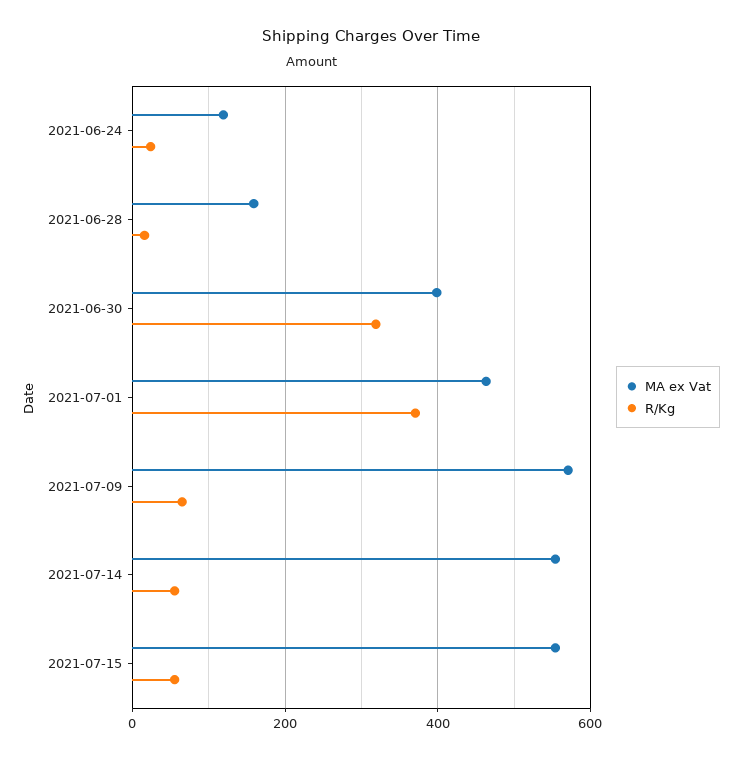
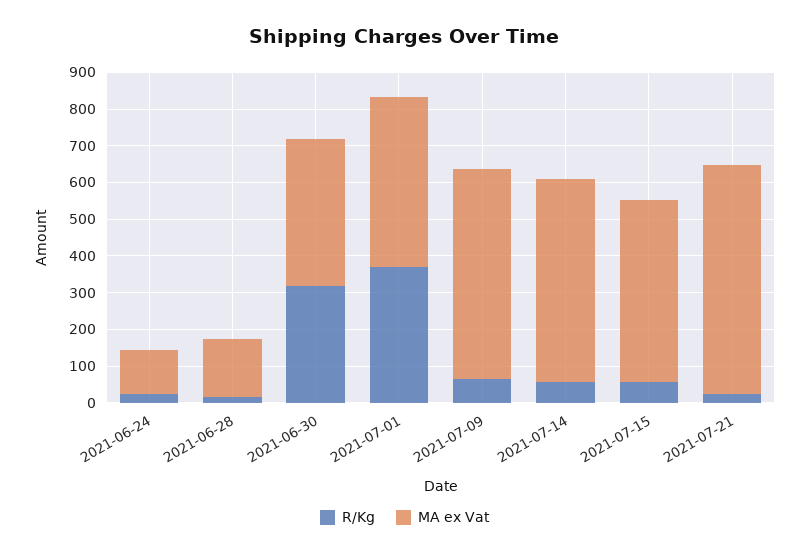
MA ex Vat, 2021-07-15: 560 -> 500
R/Kg, 2021-07-21: none -> 25
MA ex Vat, 2021-07-21: none -> 625

